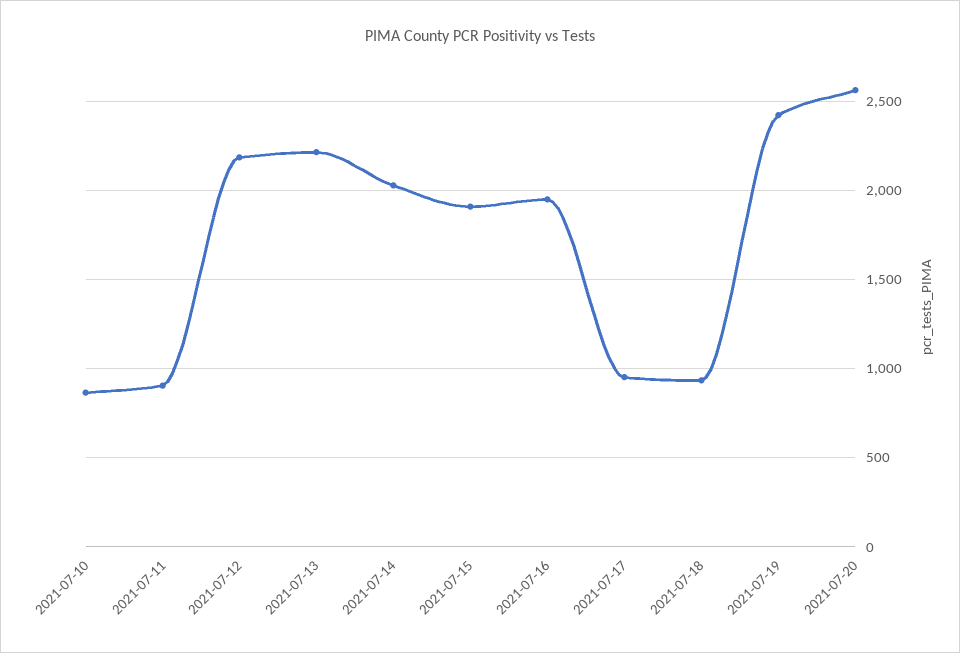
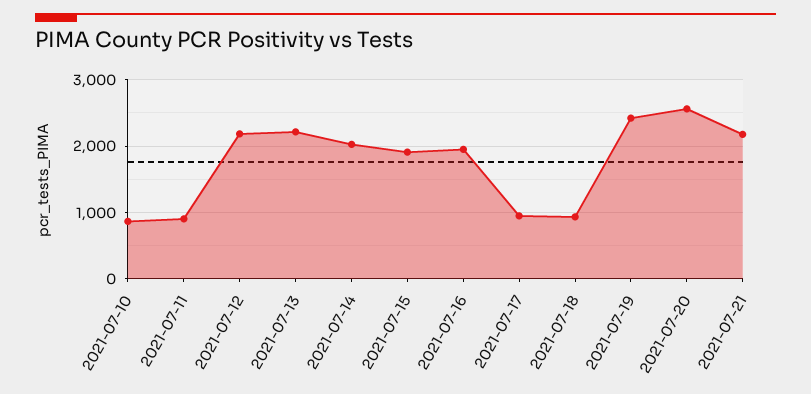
2021-07-21: none -> 2200

